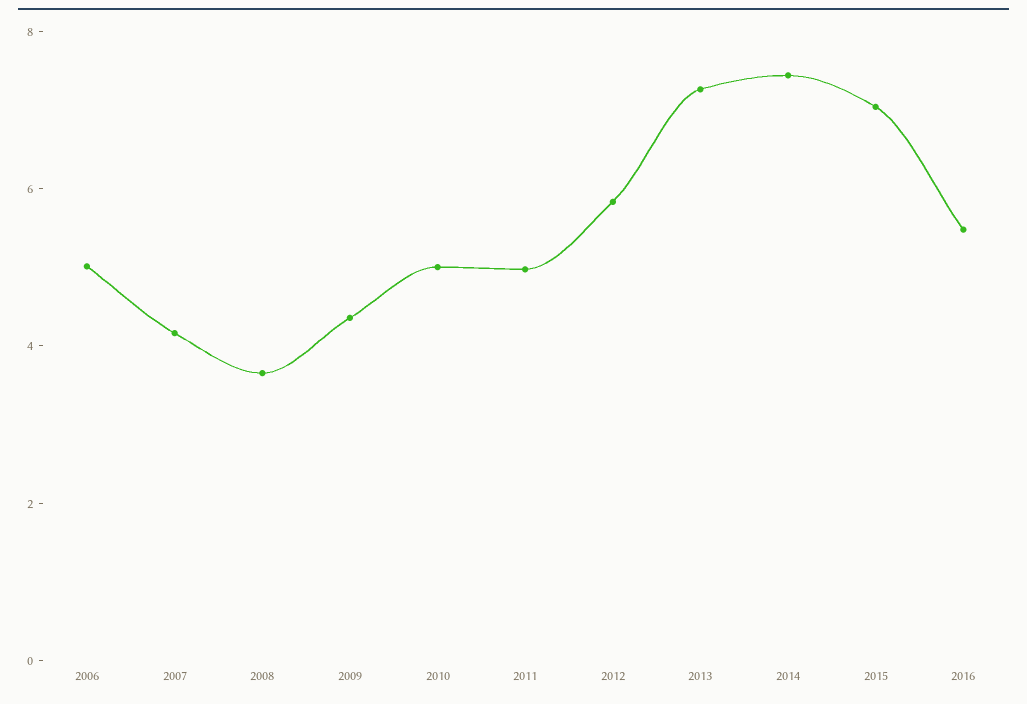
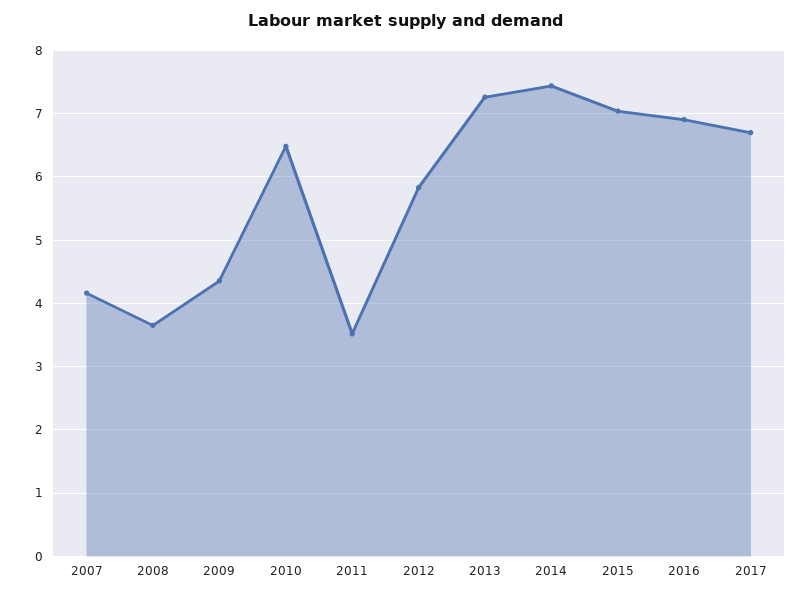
2006: 5 -> none
2010: 5 -> 6.5
2011: 5 -> 3.5
2016: 5.5 -> 6.9
2017: none -> 6.7

